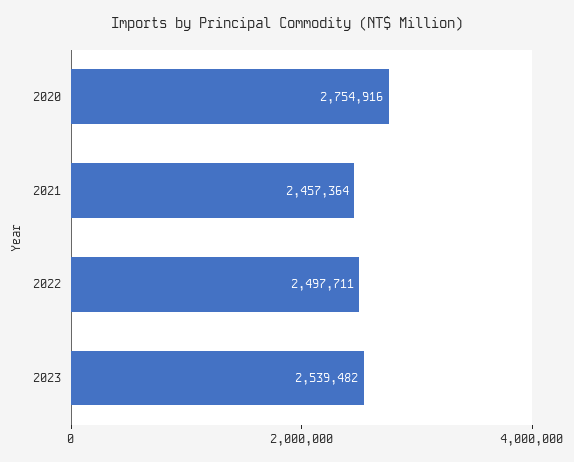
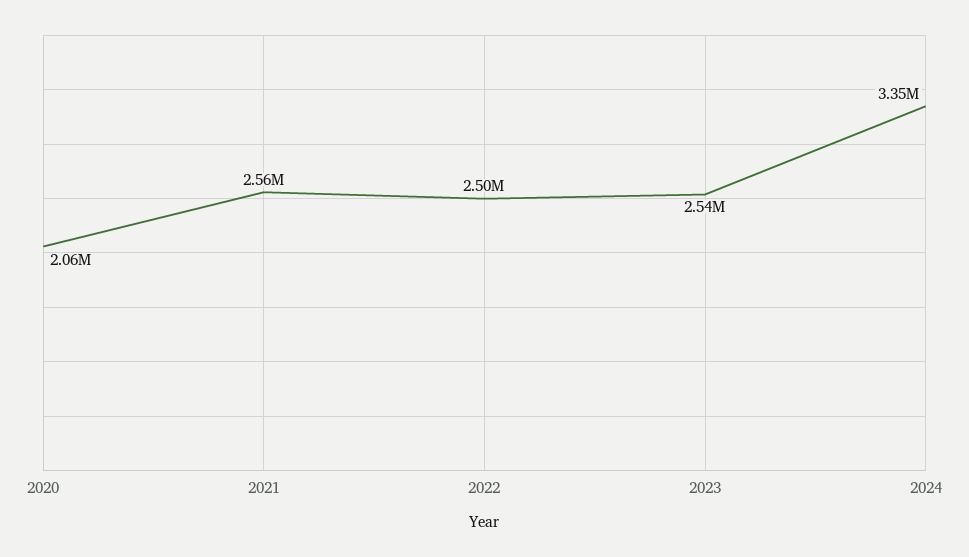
2020: 2754916 -> 2060000
2021: 2457364 -> 2560000
2024: none -> 3350000

